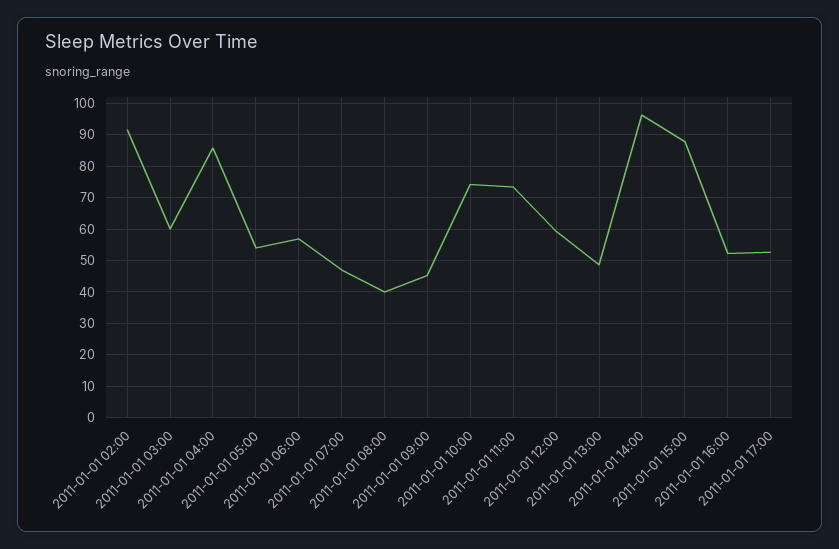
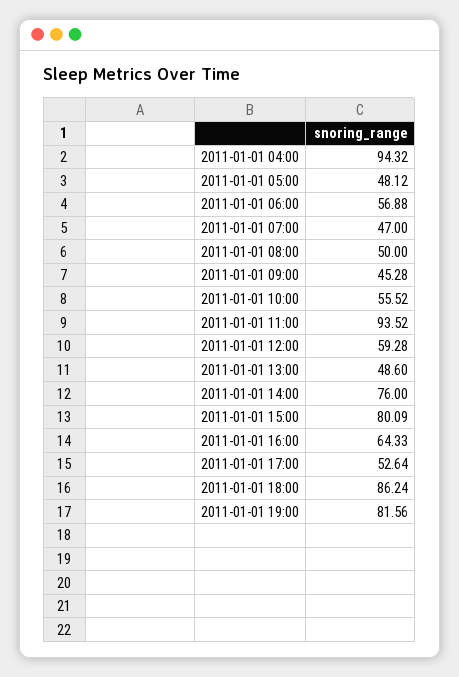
2011-01-01 02:00: 92 -> none
2011-01-01 03:00: 60 -> none
2011-01-01 04:00: 86 -> 94.32
2011-01-01 05:00: 54 -> 48.12
2011-01-01 08:00: 40 -> 50
2011-01-01 10:00: 74 -> 55.52
2011-01-01 11:00: 74 -> 93.52
2011-01-01 14:00: 96 -> 76
2011-01-01 15:00: 88 -> 80.09
2011-01-01 16:00: 52 -> 64.33
2011-01-01 18:00: none -> 86.24
2011-01-01 19:00: none -> 81.56

